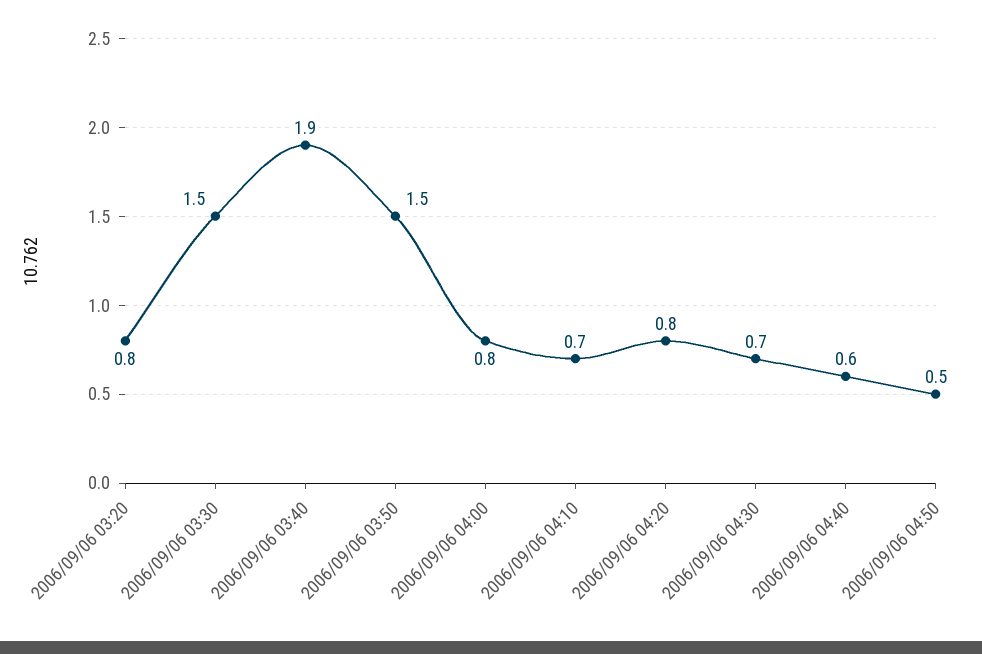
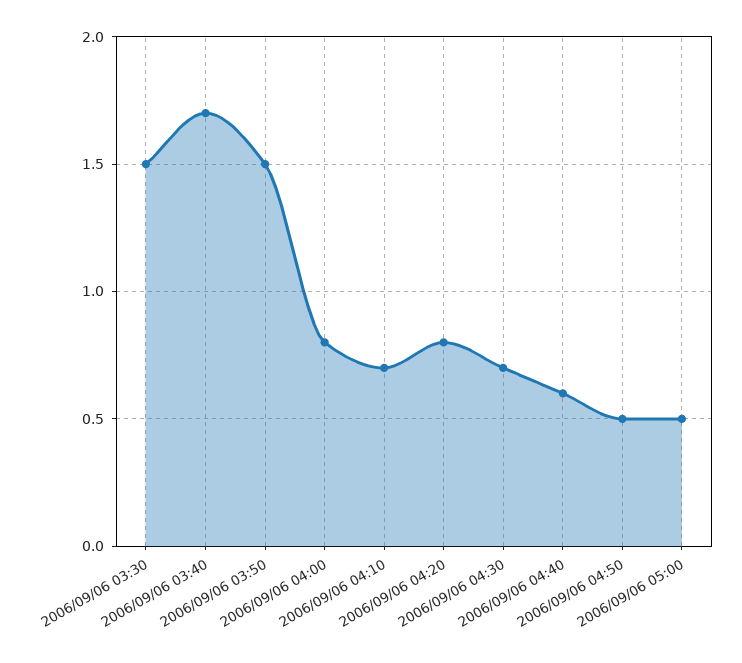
2006/09/06 03:20: 0.8 -> none
2006/09/06 03:40: 1.9 -> 1.7
2006/09/06 05:00: none -> 0.5

